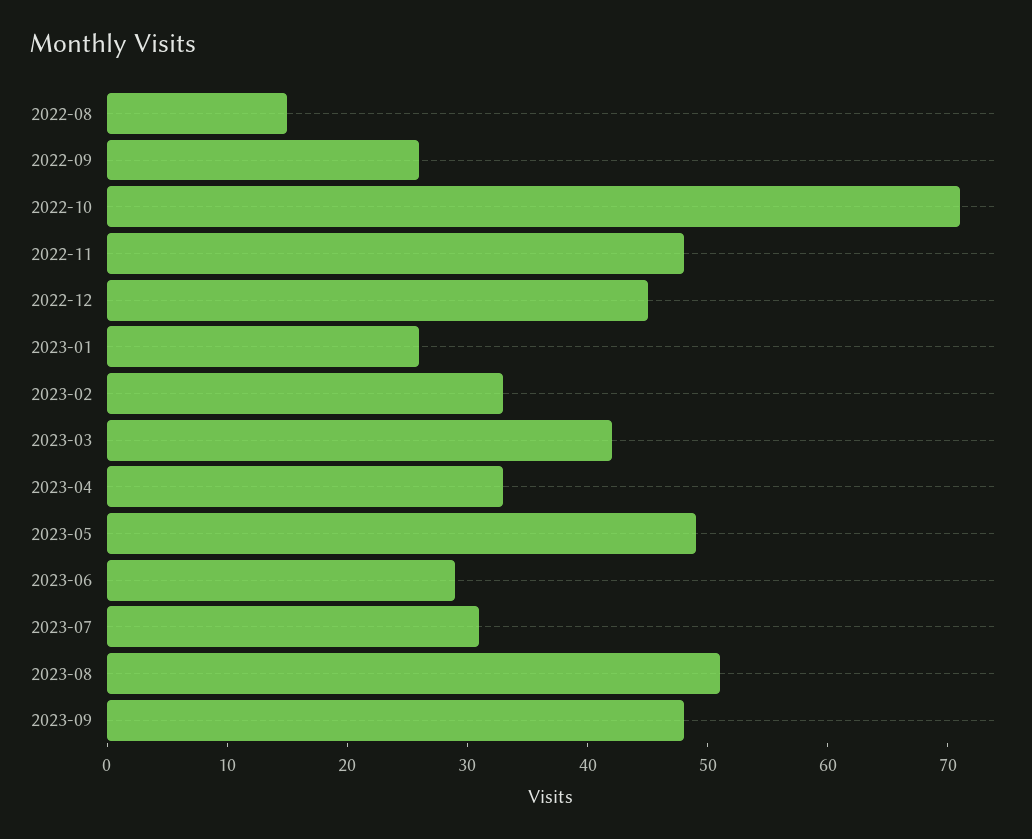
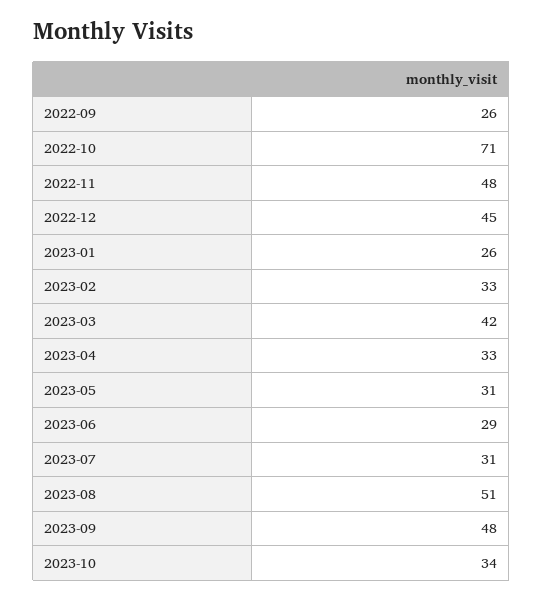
2022-08: 15 -> none
2023-05: 49 -> 31
2023-10: none -> 34

